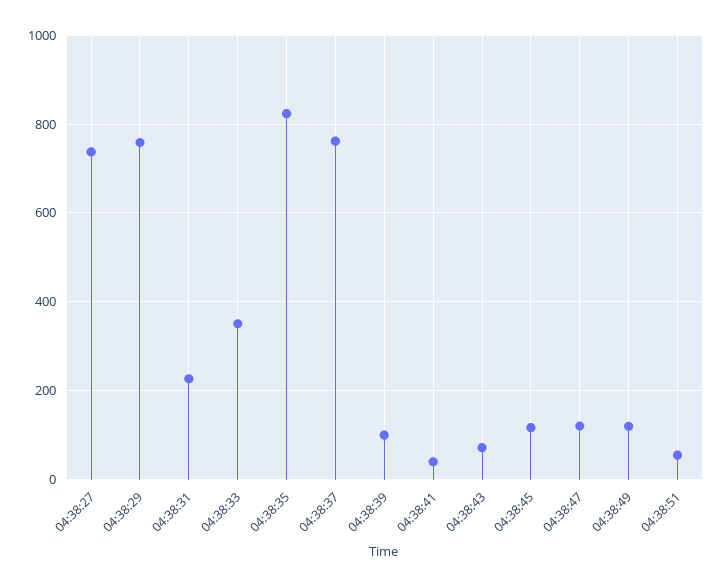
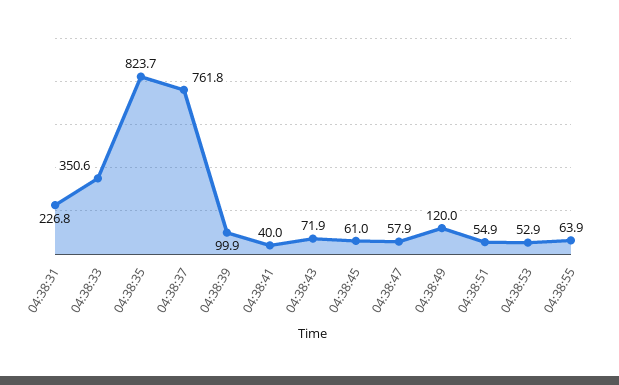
04:38:27: 740 -> none
04:38:29: 760 -> none
04:38:45: 120 -> 61
04:38:47: 120 -> 57.9
04:38:53: none -> 52.9
04:38:55: none -> 63.9

